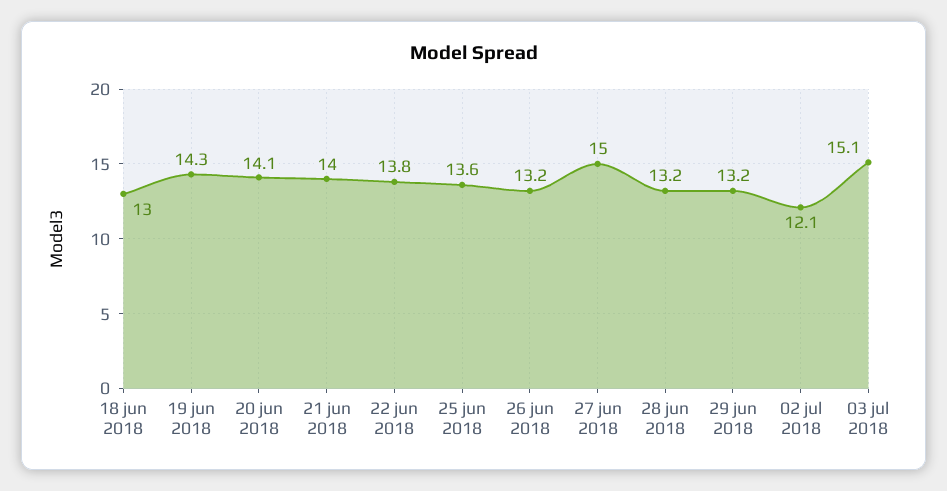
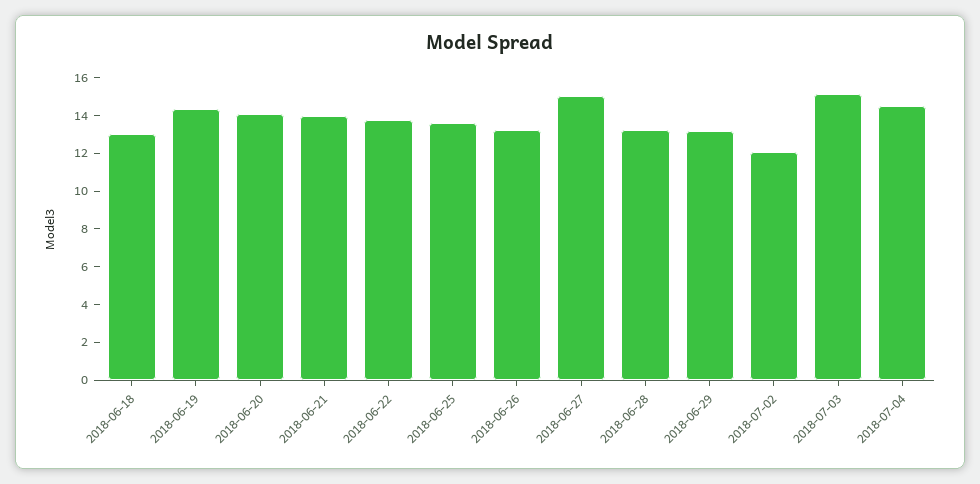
2018-07-04: none -> 14.5

